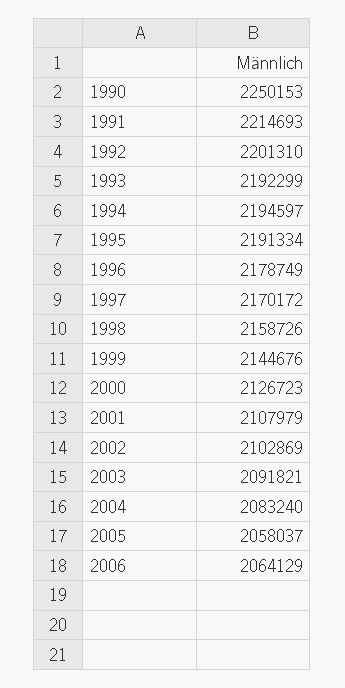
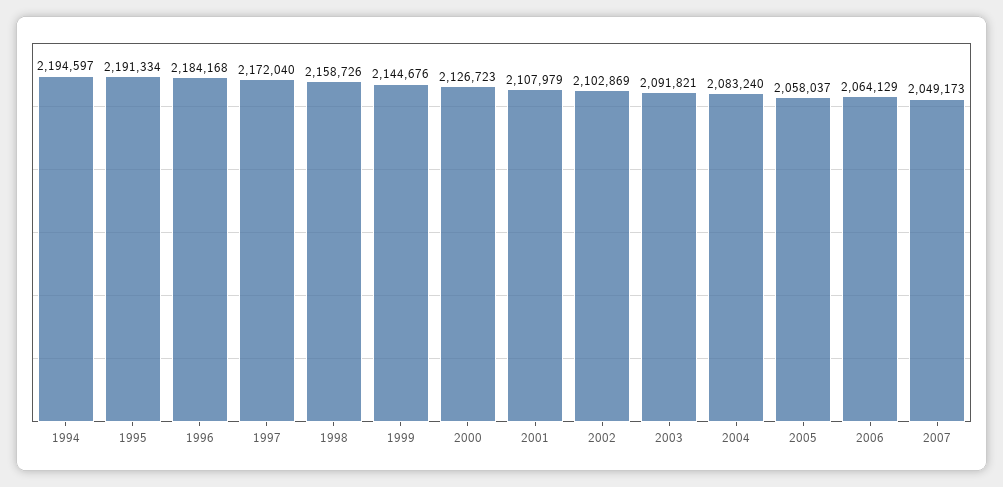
1990: 2250153 -> none
1991: 2214693 -> none
1992: 2201310 -> none
1993: 2192299 -> none
1996: 2178749 -> 2184168
1997: 2170172 -> 2172040
2007: none -> 2049173

